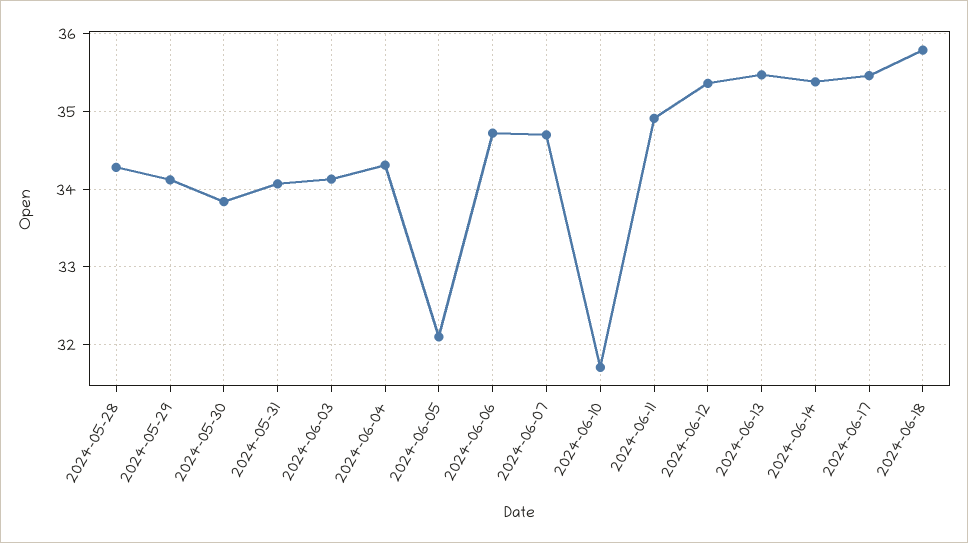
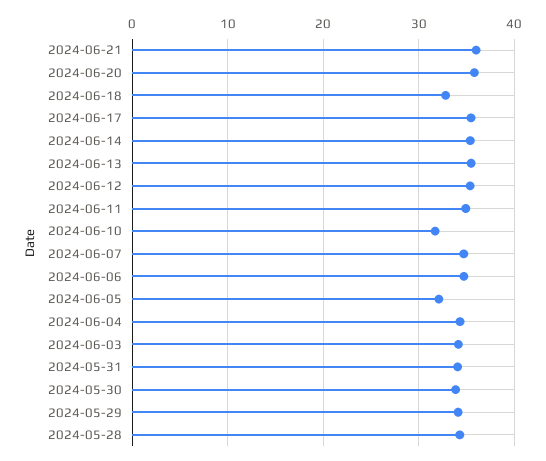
2024-06-18: 35.8 -> 33
2024-06-21: none -> 36
2024-06-20: none -> 36

